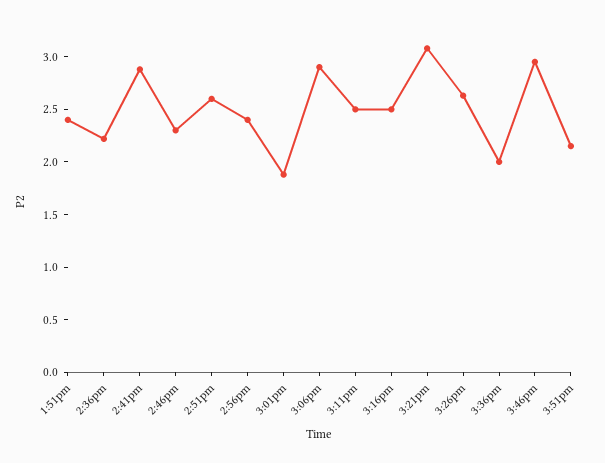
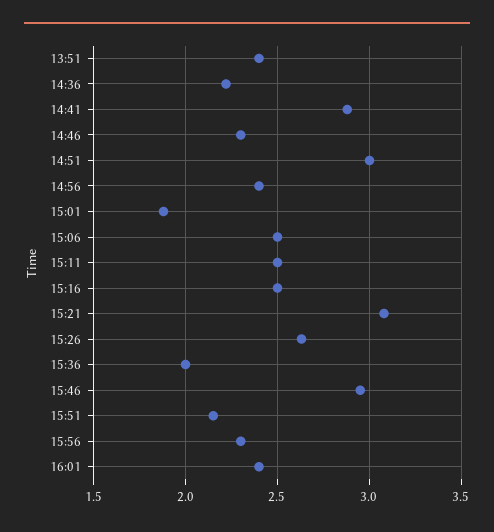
2:51pm: 2.6 -> 3
3:06pm: 2.9 -> 2.5
15:56: none -> 2.3
16:01: none -> 2.4

